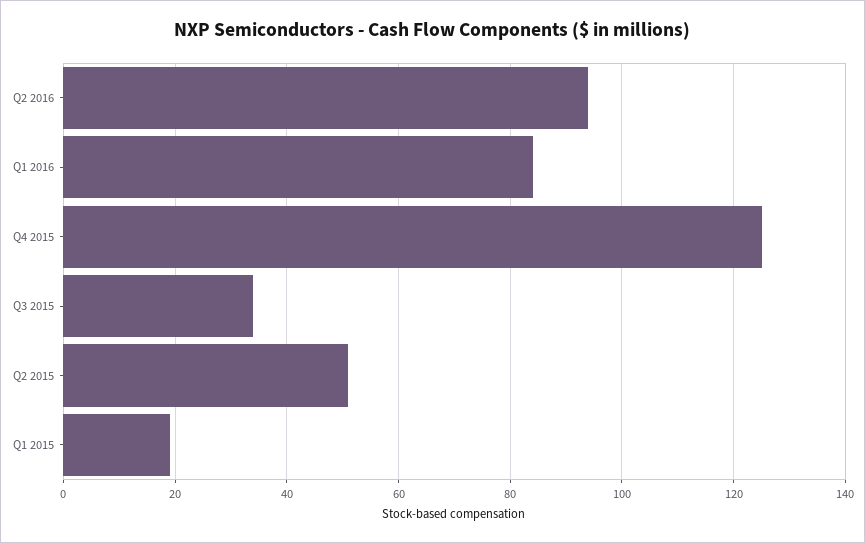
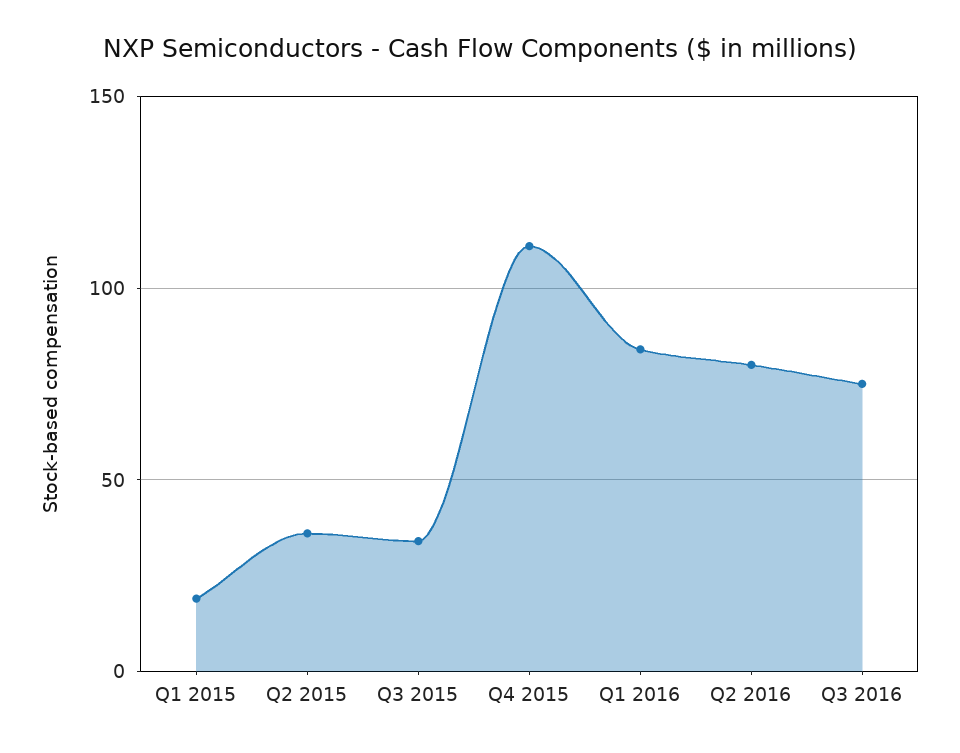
Q2 2016: 95 -> 80
Q4 2015: 125 -> 110
Q2 2015: 50 -> 35
Q3 2016: none -> 75

